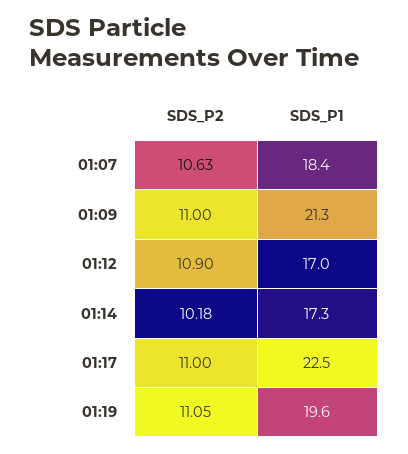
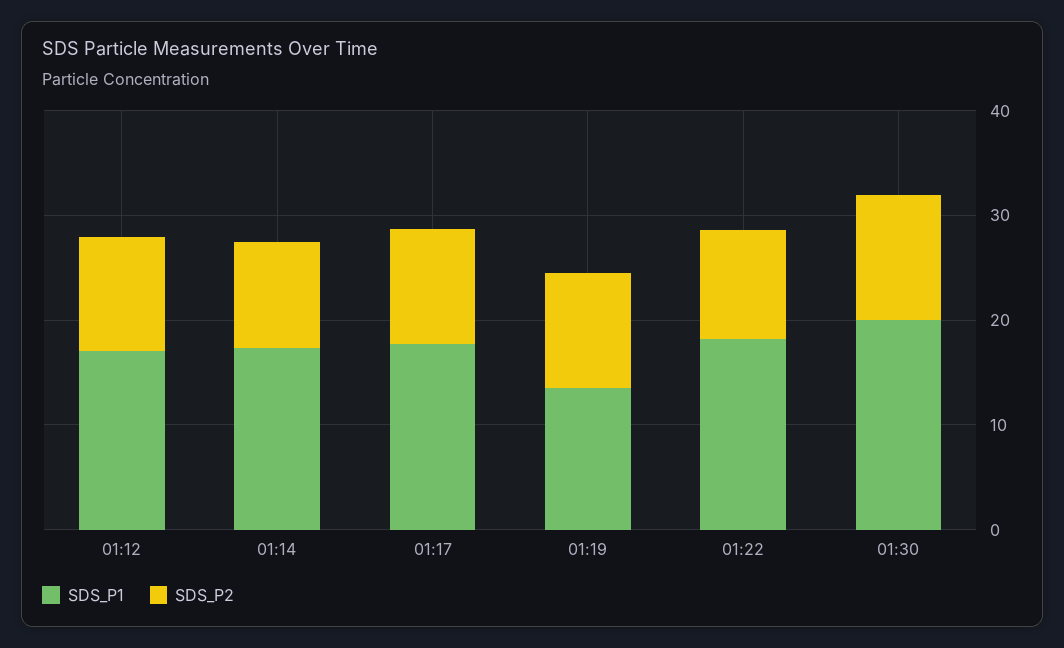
SDS_P2, 01:07: 10.63 -> none
SDS_P1, 01:07: 18.4 -> none
SDS_P2, 01:09: 11 -> none
SDS_P1, 01:09: 21.3 -> none
SDS_P1, 01:17: 22.5 -> 18
SDS_P1, 01:19: 19.6 -> 14
SDS_P1, 01:22: none -> 18
SDS_P2, 01:22: none -> 10
SDS_P1, 01:30: none -> 20
SDS_P2, 01:30: none -> 12

